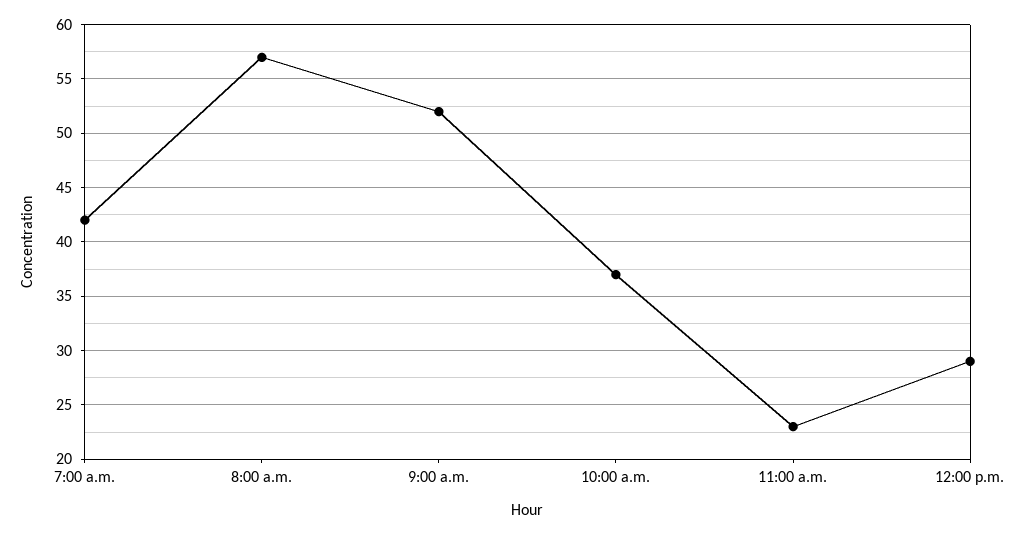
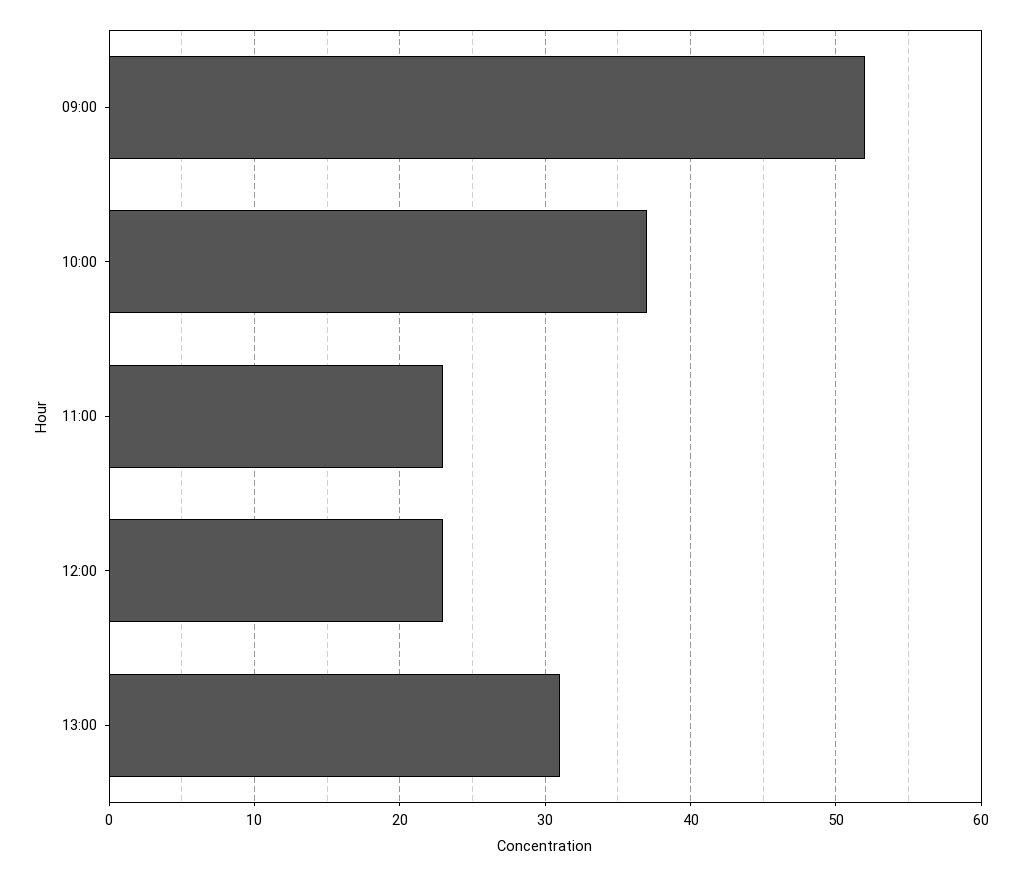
7:00 a.m.: 42 -> none
8:00 a.m.: 57 -> none
12:00 p.m.: 29 -> 23
13:00: none -> 31

